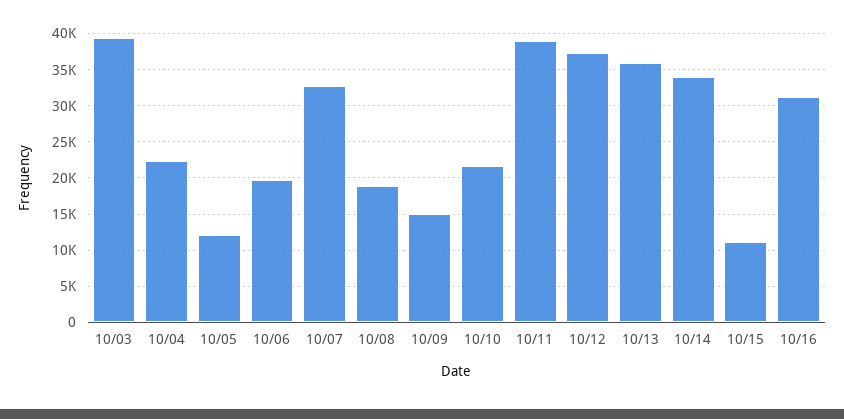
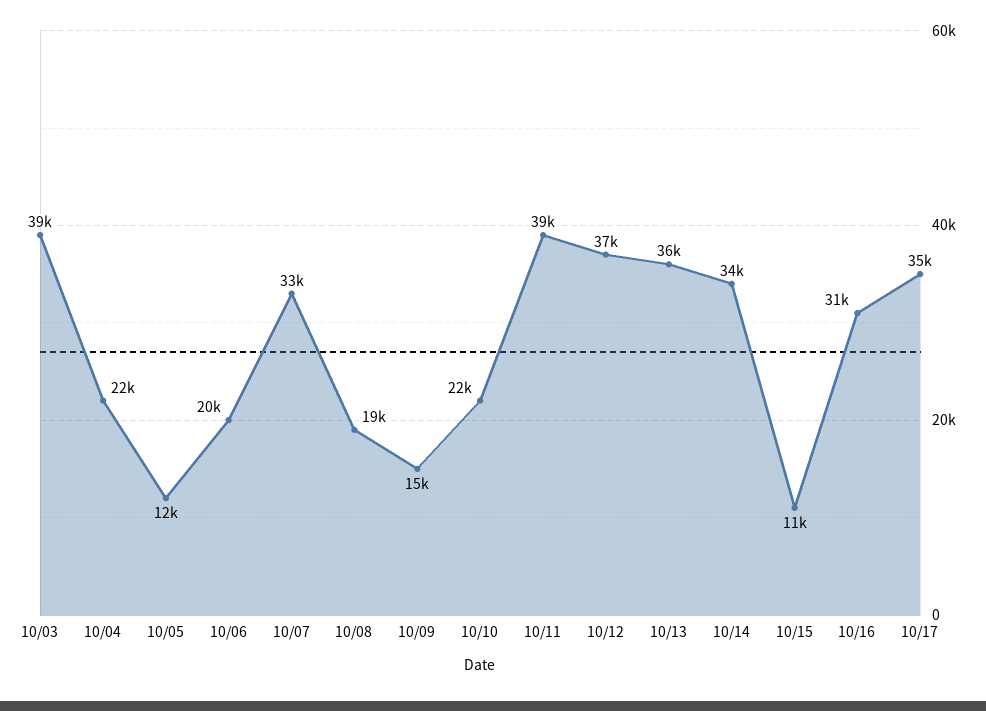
10/17: none -> 35000

